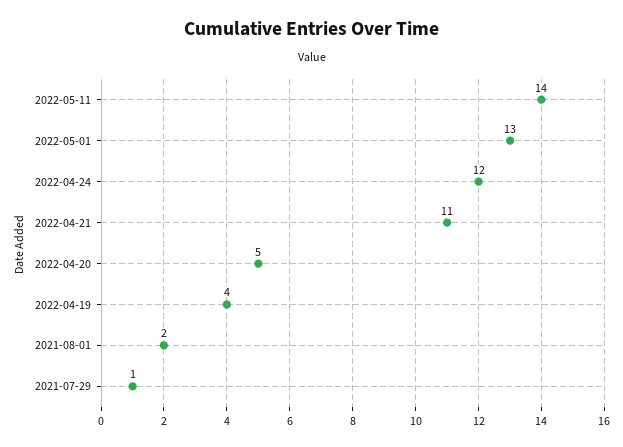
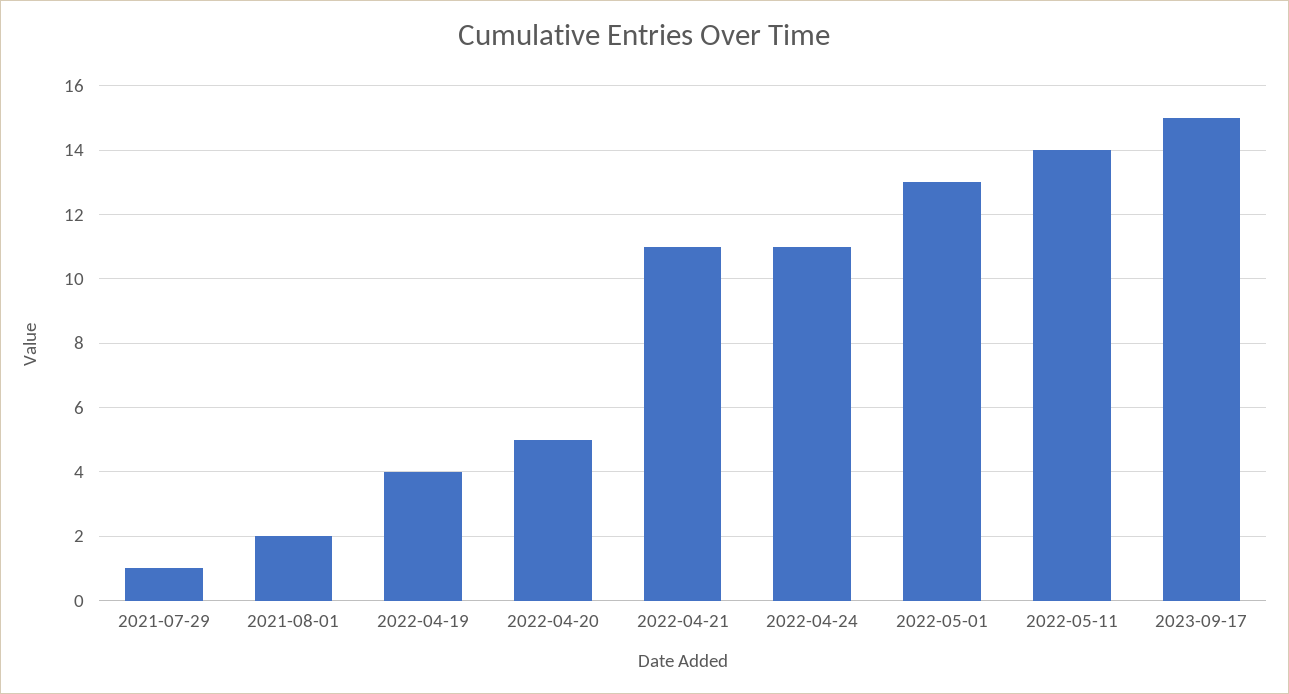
2022-04-24: 12 -> 11
2023-09-17: none -> 15

